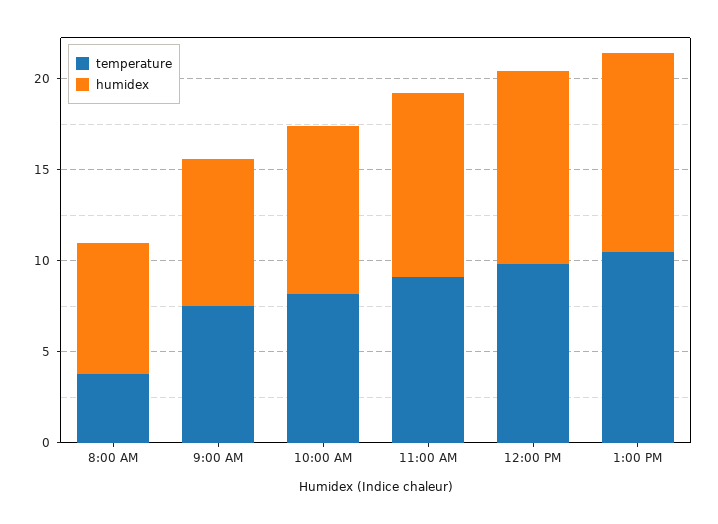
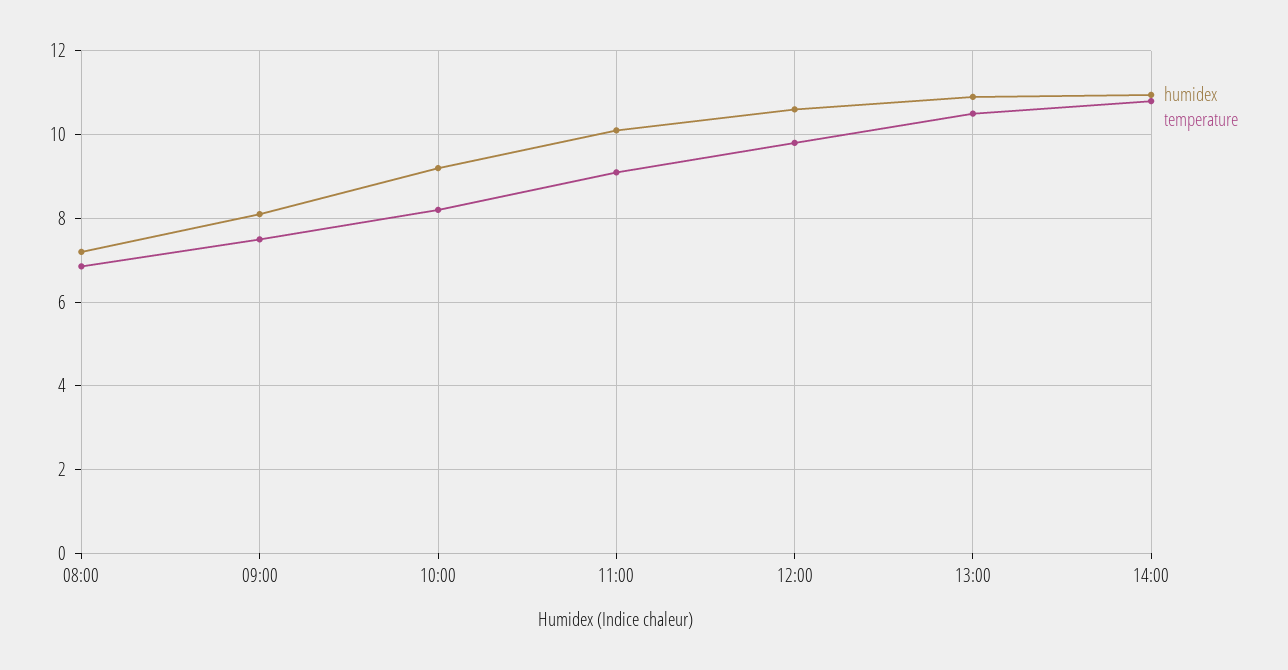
temperature, 8:00 AM: 4 -> 6.8
humidex, 14:00: none -> 11
temperature, 14:00: none -> 10.8

